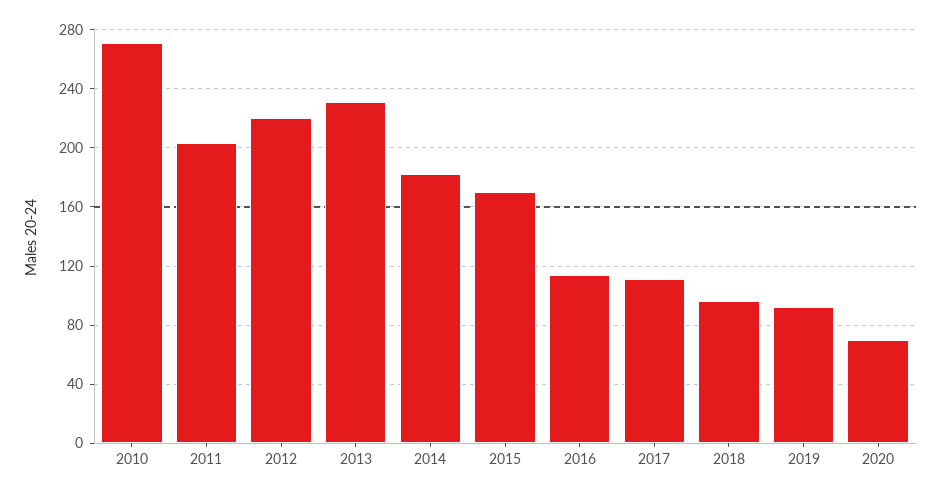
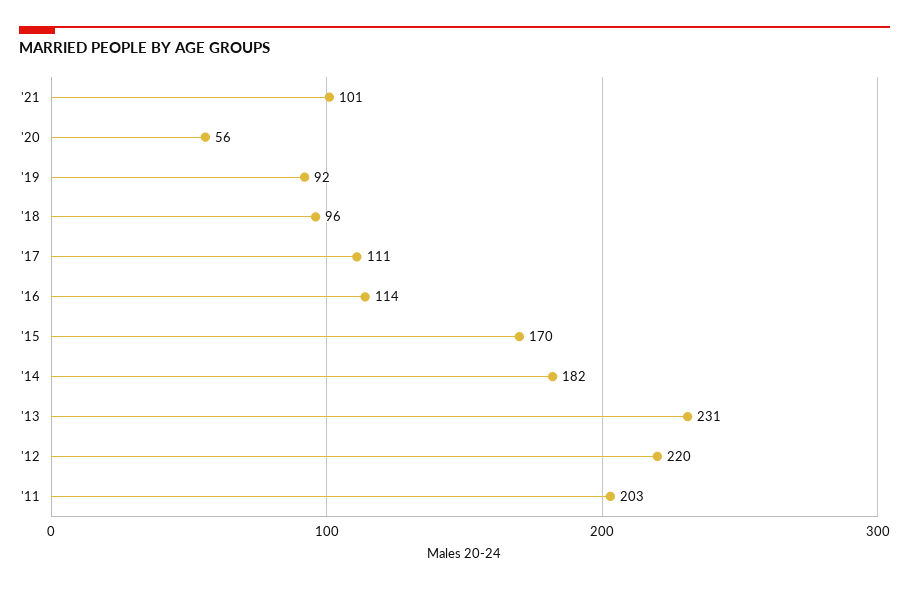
2010: 270 -> none
2020: 70 -> 56
'21: none -> 101

